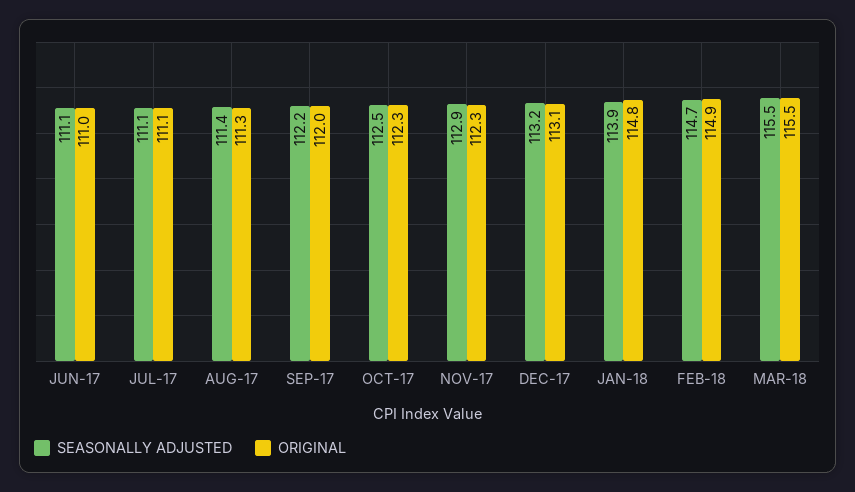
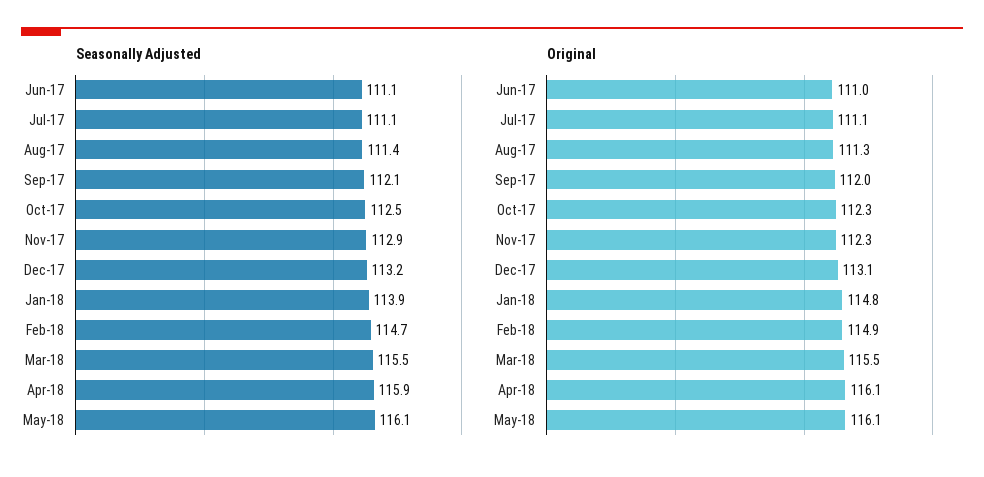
SEASONALLY ADJUSTED, SEP-17: 112.2 -> 112.1
SEASONALLY ADJUSTED, Apr-18: none -> 115.9
SEASONALLY ADJUSTED, May-18: none -> 116.1
ORIGINAL, Apr-18: none -> 116.1
ORIGINAL, May-18: none -> 116.1

